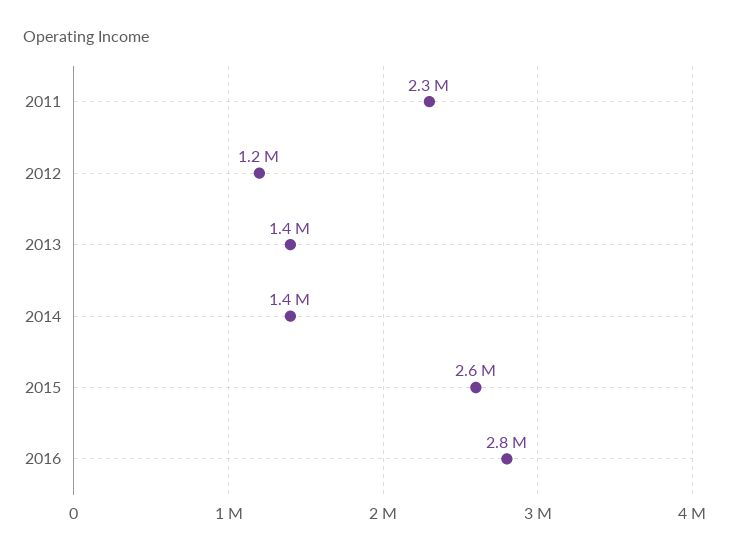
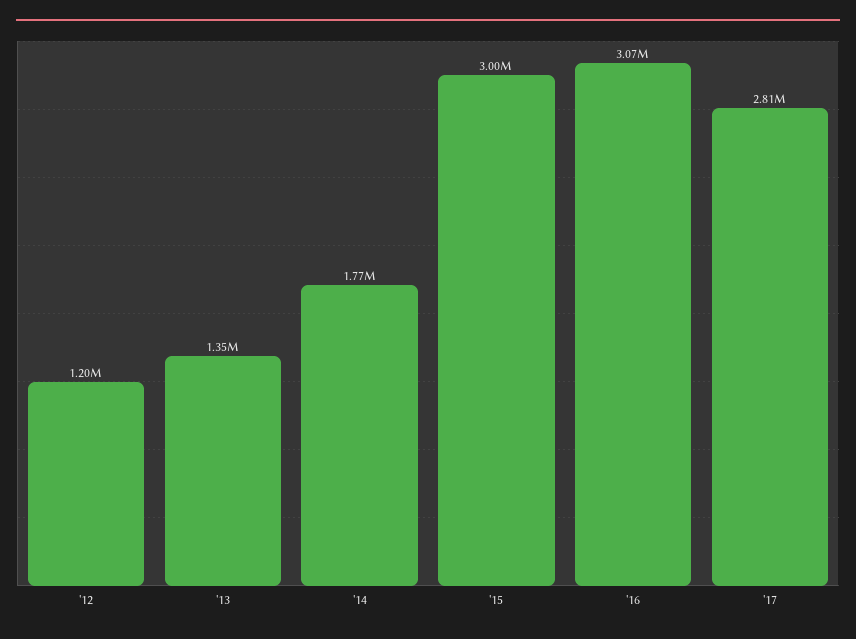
2011: 2300000 -> none
2014: 1400000 -> 1770000
2015: 2600000 -> 3000000
2016: 2800000 -> 3070000
'17: none -> 2810000

